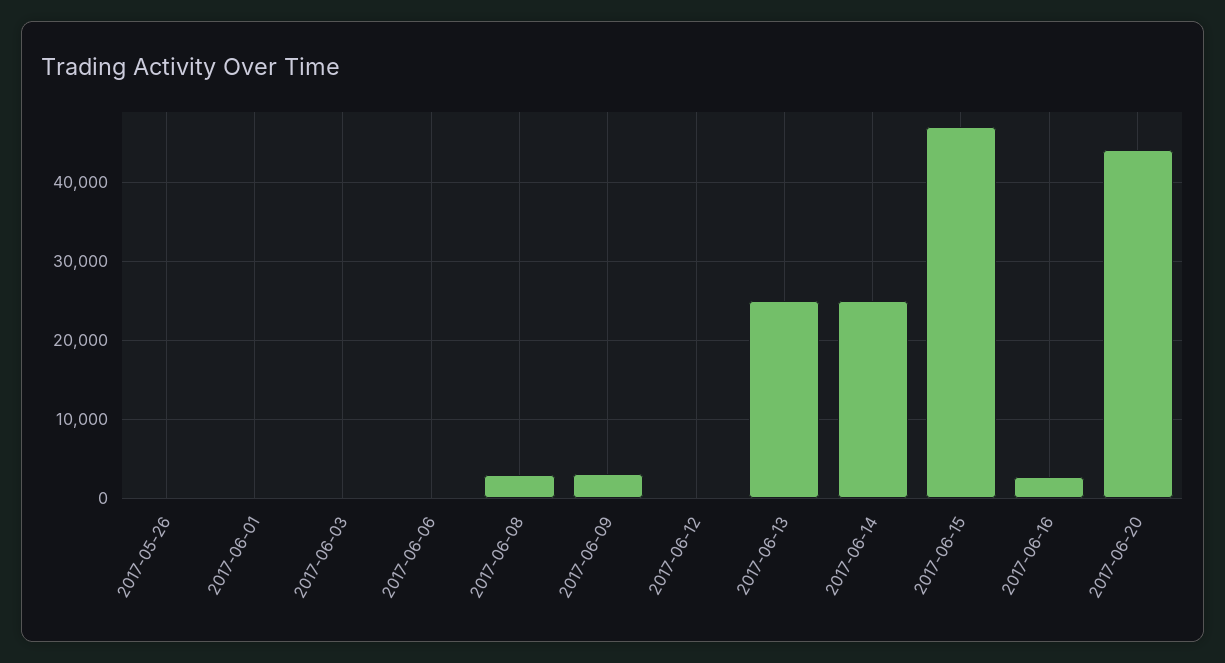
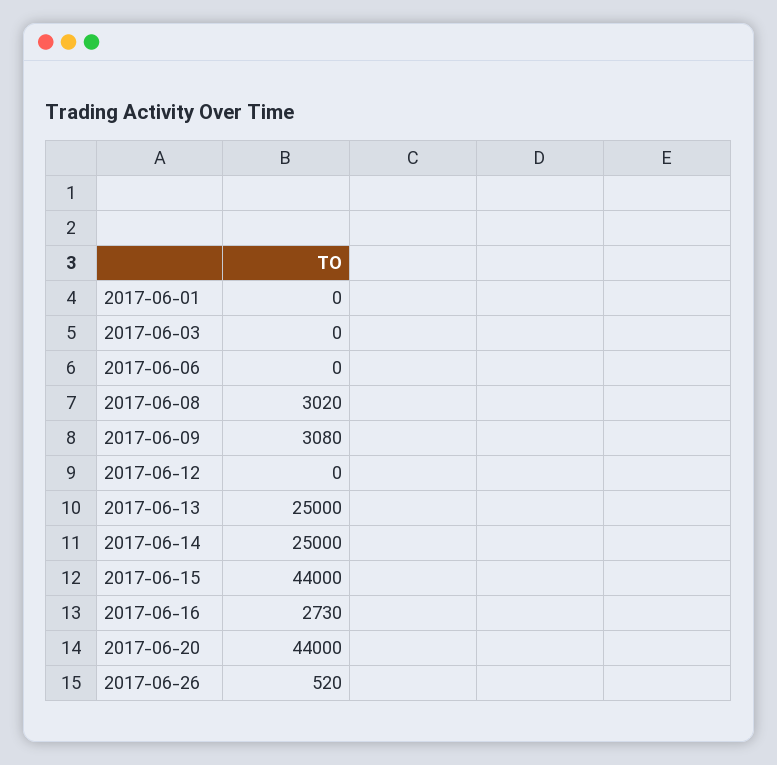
2017-05-26: 0 -> none
2017-06-15: 47000 -> 44000
2017-06-26: none -> 520

